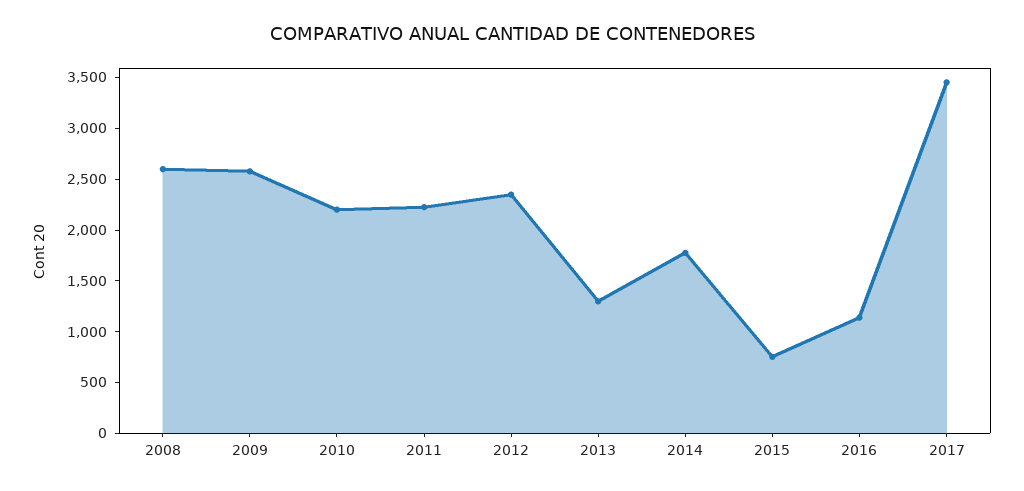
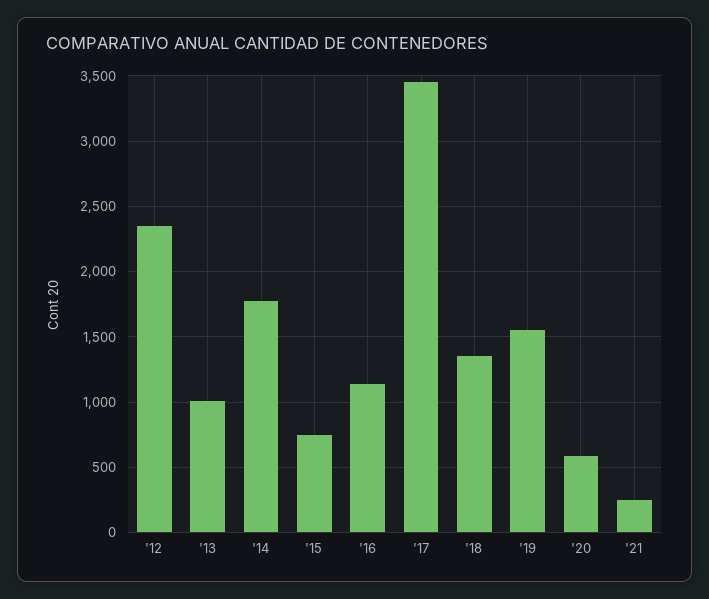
2008: 2600 -> none
2009: 2600 -> none
2010: 2200 -> none
2011: 2200 -> none
2013: 1300 -> 1000
'18: none -> 1350
'19: none -> 1550
'20: none -> 600
'21: none -> 250

